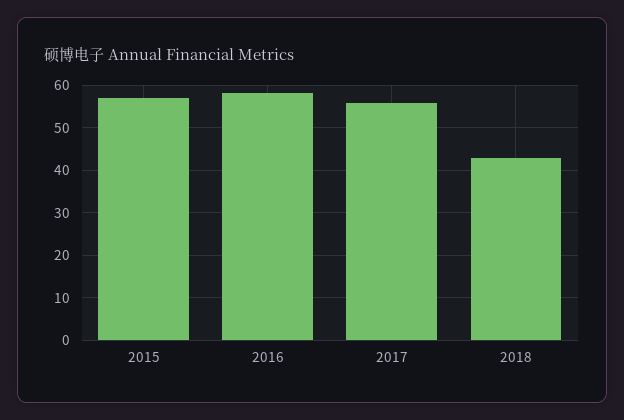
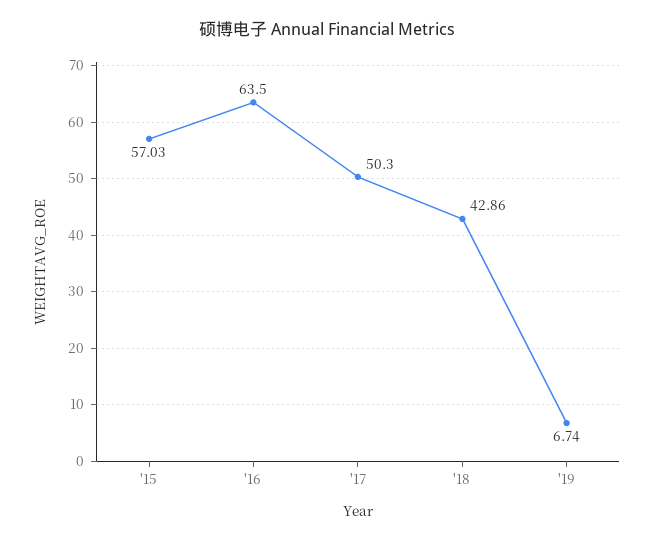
2016: 58 -> 63.5
2017: 56 -> 50.3
'19: none -> 6.74

